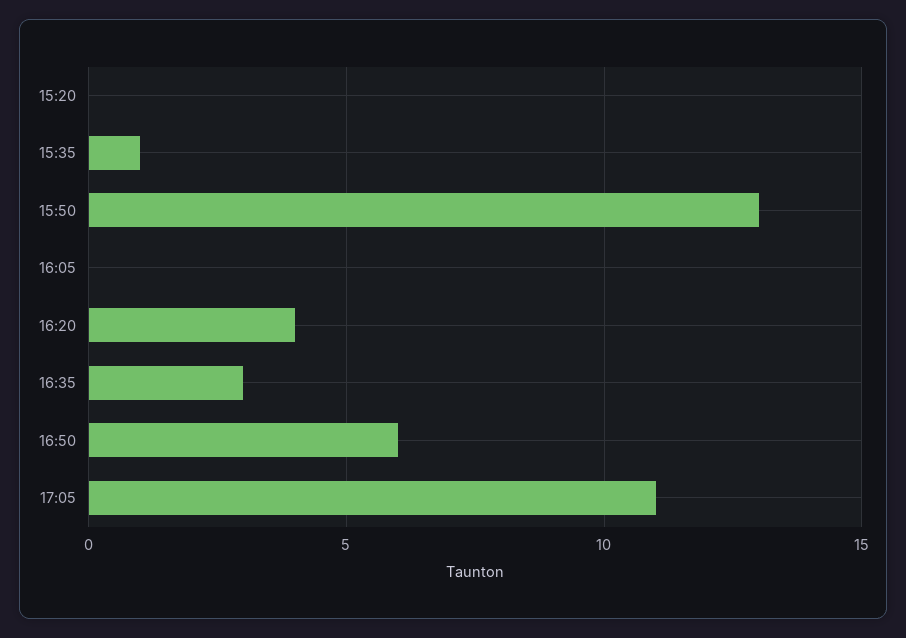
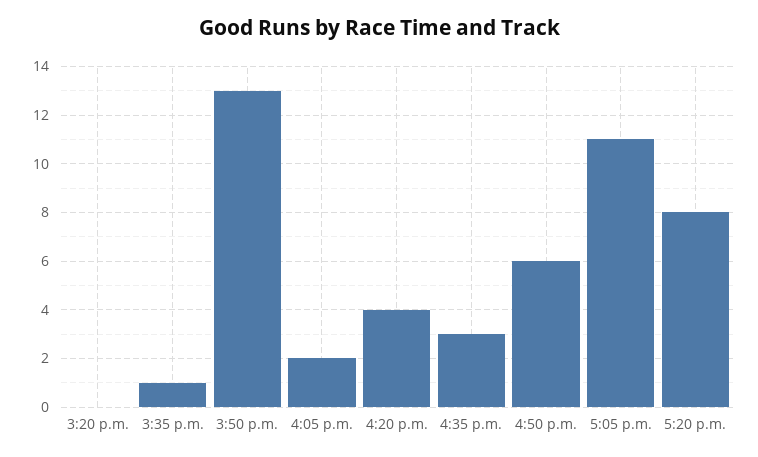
16:05: 0 -> 2
5:20 p.m.: none -> 8

